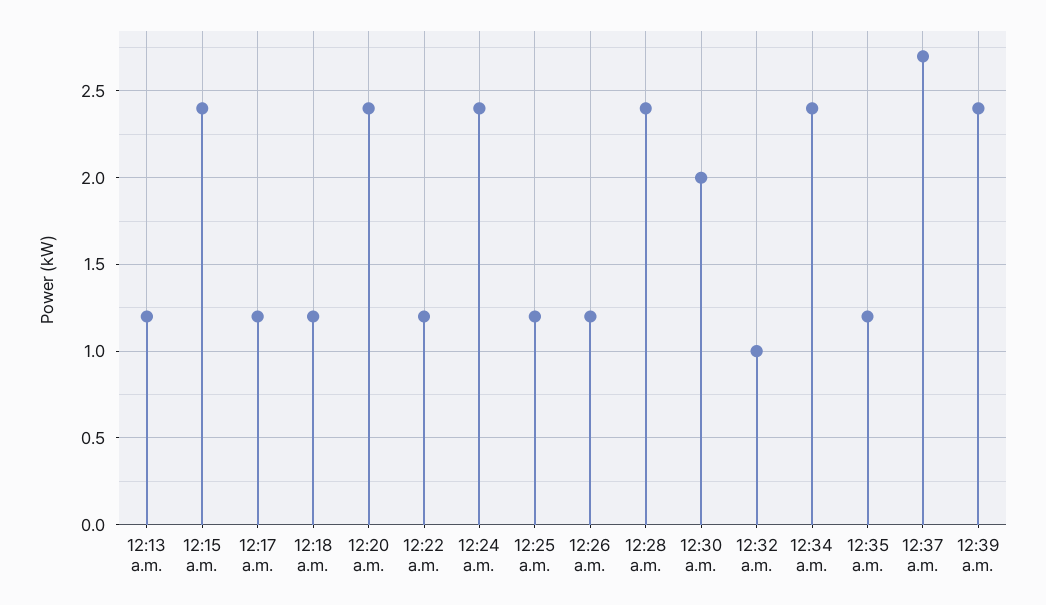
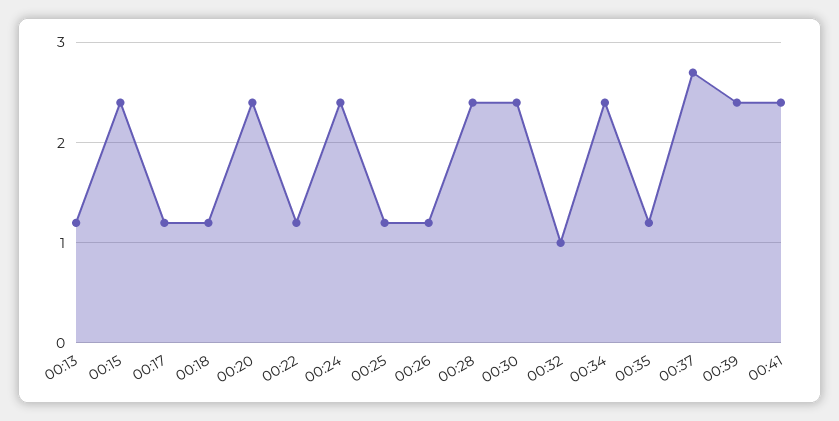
12:30 a.m.: 2 -> 2.4
00:41: none -> 2.4

